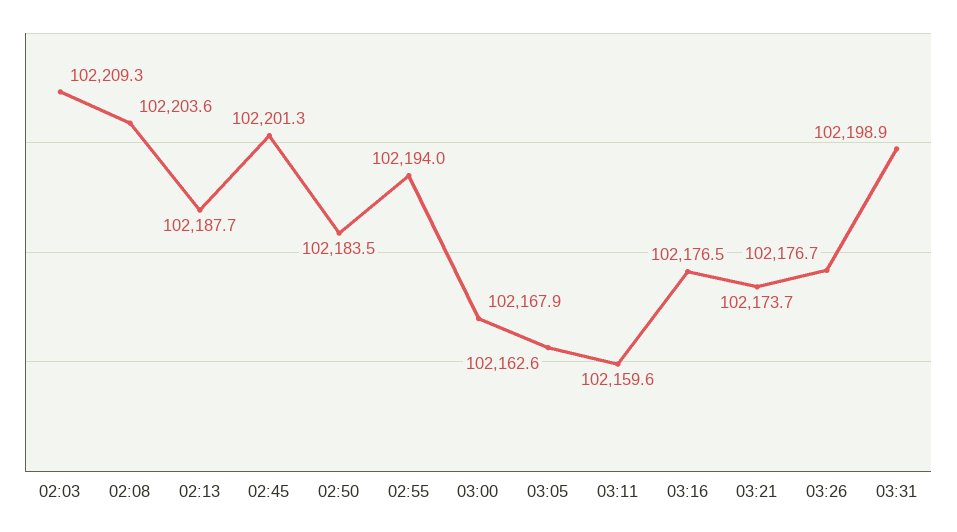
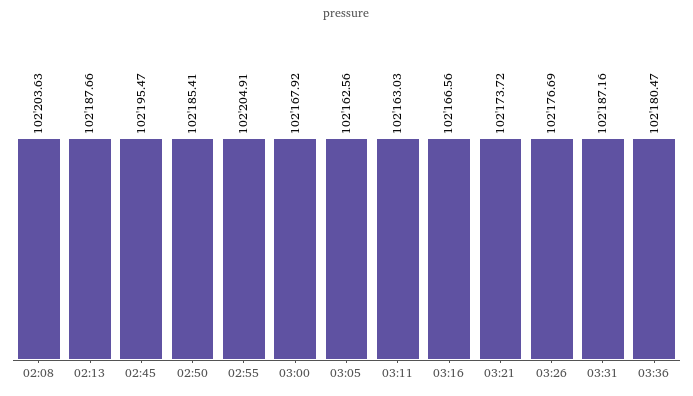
02:03: 102209.3 -> none
02:45: 102201.3 -> 102195.47
02:50: 102183.5 -> 102185.41
02:55: 102194 -> 102204.91
03:11: 102159.6 -> 102163.03
03:16: 102176.5 -> 102166.56
03:31: 102198.9 -> 102187.16
03:36: none -> 102180.47

